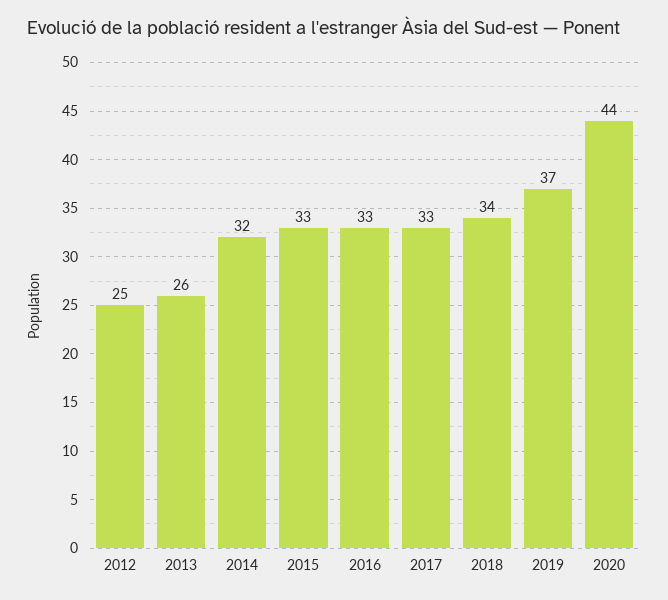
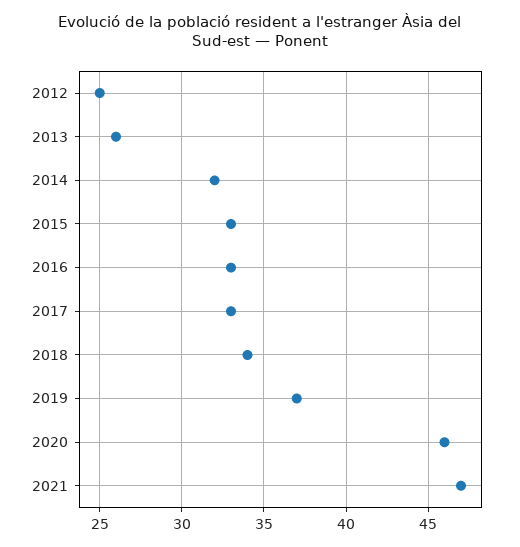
2020: 44 -> 46
2021: none -> 47

